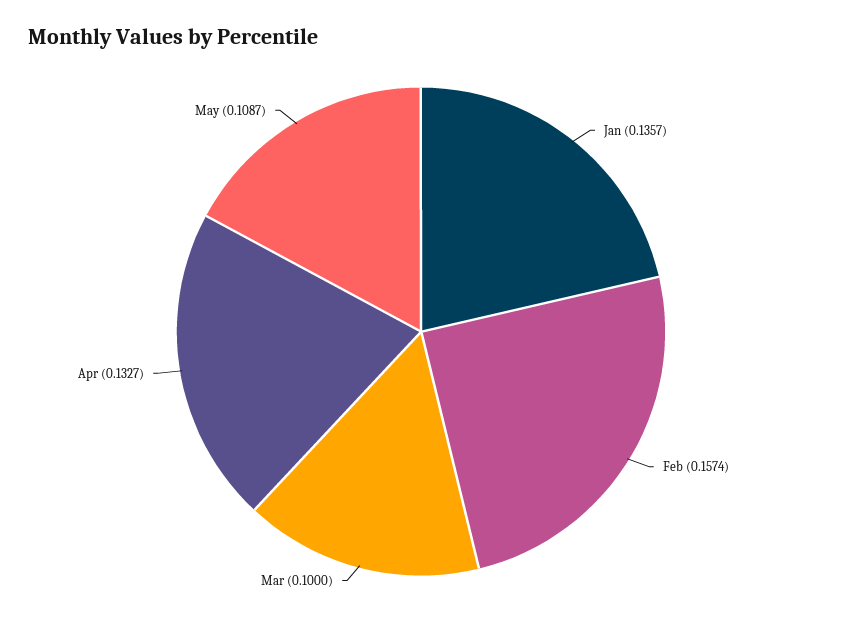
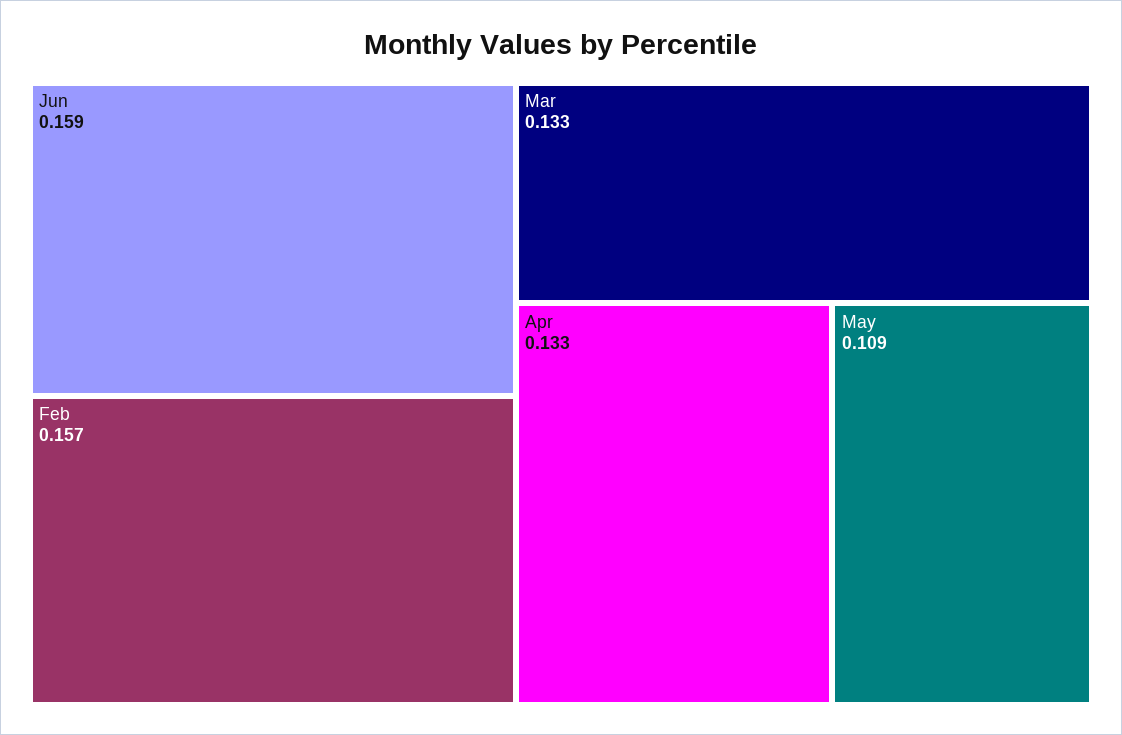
Jan: 0.1357 -> none
Mar: 0.1 -> 0.133
Jun: none -> 0.159

